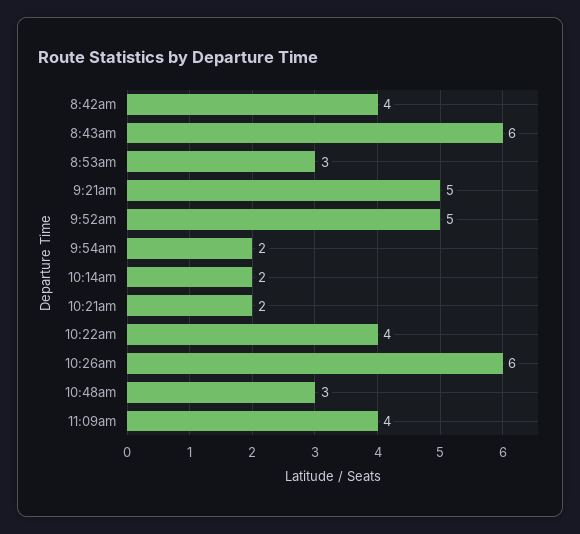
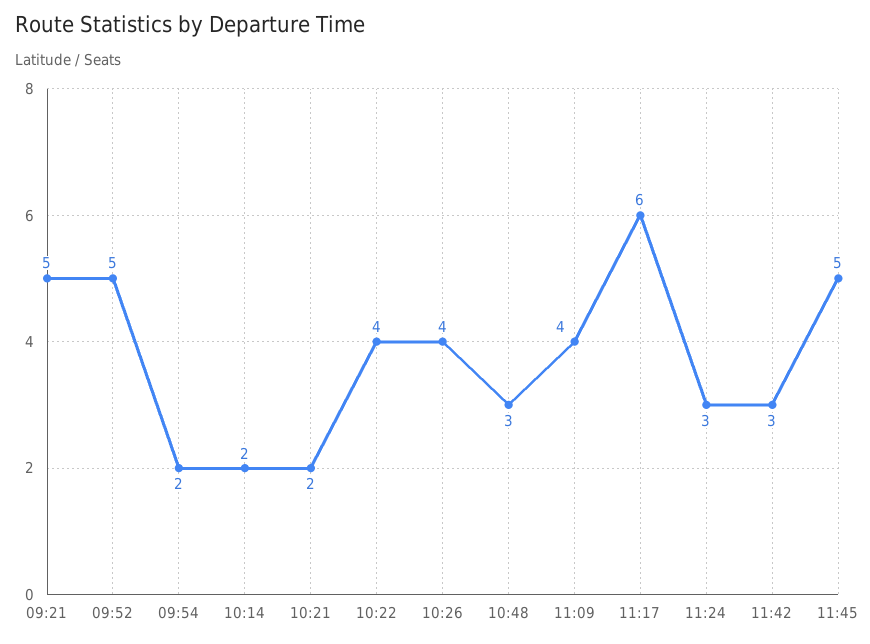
8:42am: 4 -> none
8:43am: 6 -> none
8:53am: 3 -> none
10:26am: 6 -> 4
11:17: none -> 6
11:24: none -> 3
11:42: none -> 3
11:45: none -> 5

